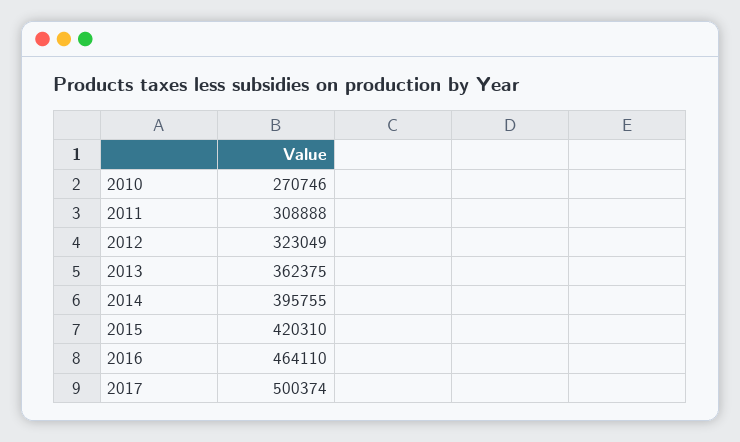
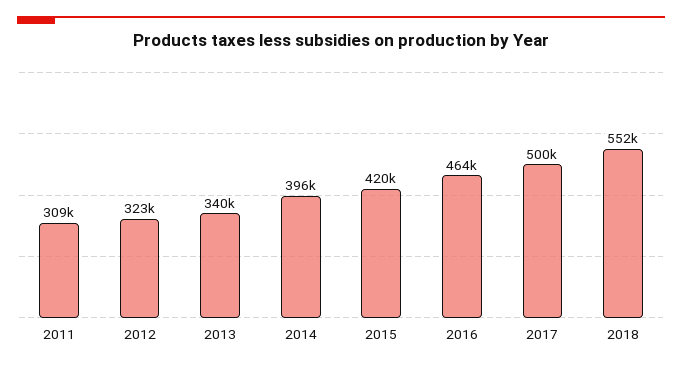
2010: 270746 -> none
2013: 362375 -> 340000
2018: none -> 552000

